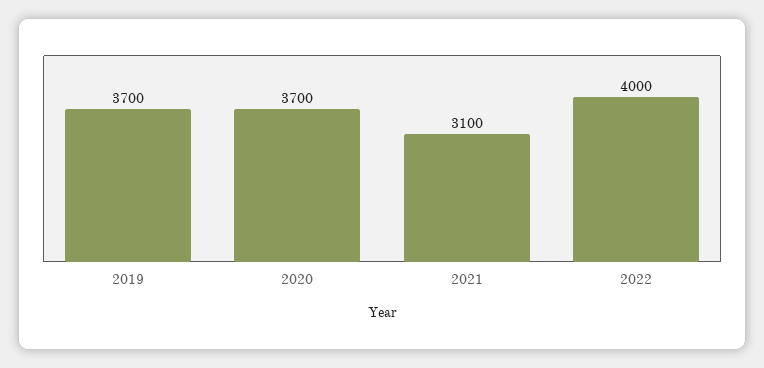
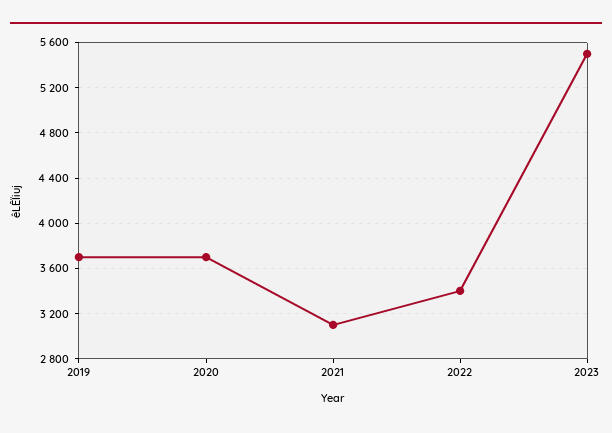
2022: 4000 -> 3400
2023: none -> 5500

